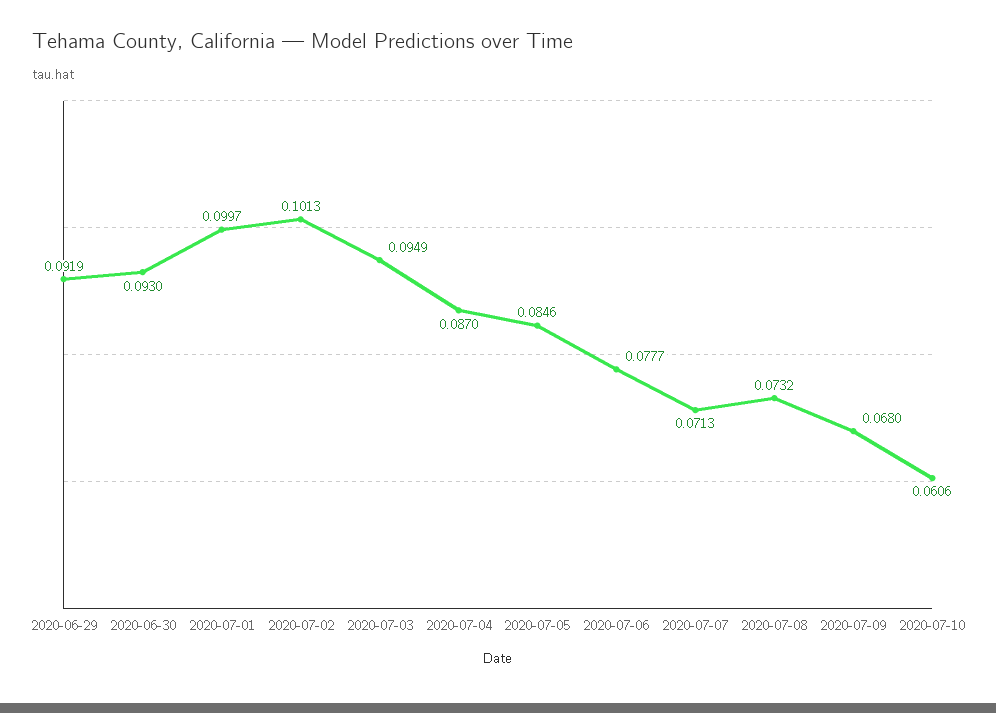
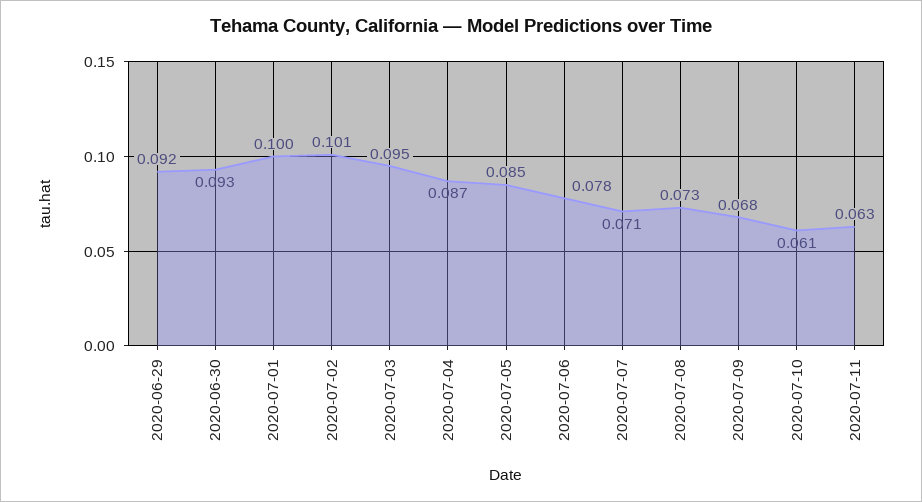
2020-07-11: none -> 0.063

